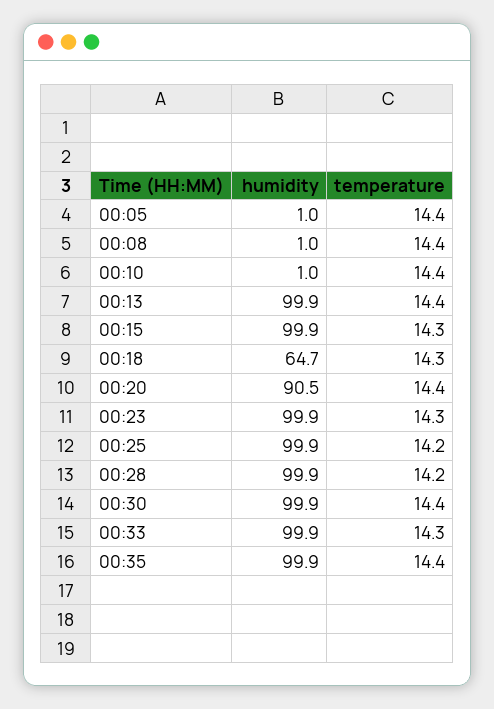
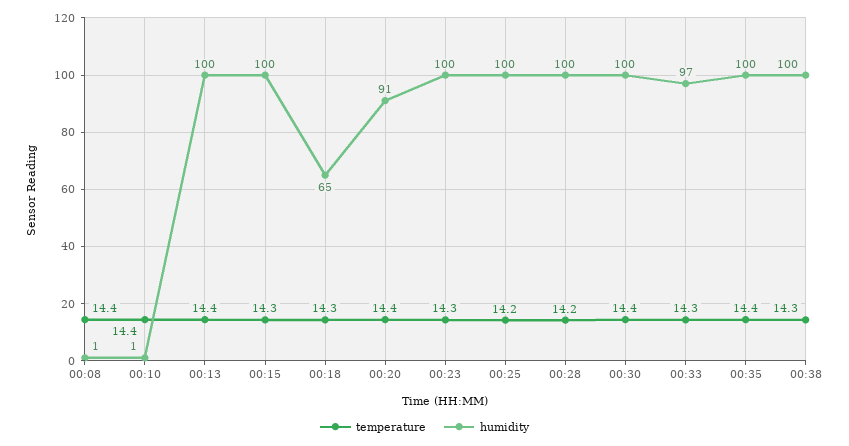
humidity, 00:05: 1 -> none
temperature, 00:05: 14.4 -> none
humidity, 00:33: 99.9 -> 97
temperature, 00:38: none -> 14.3
humidity, 00:38: none -> 100

